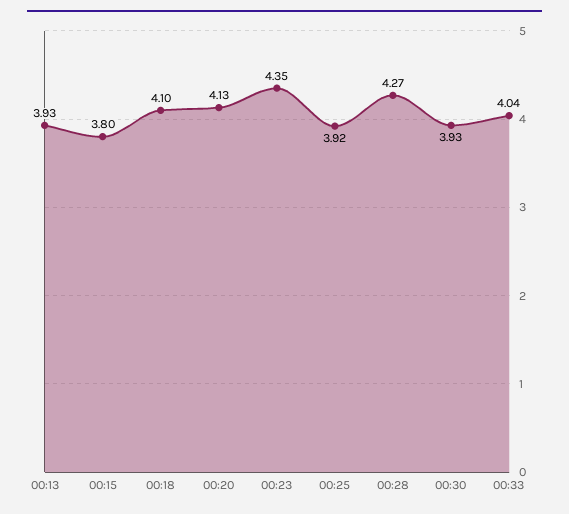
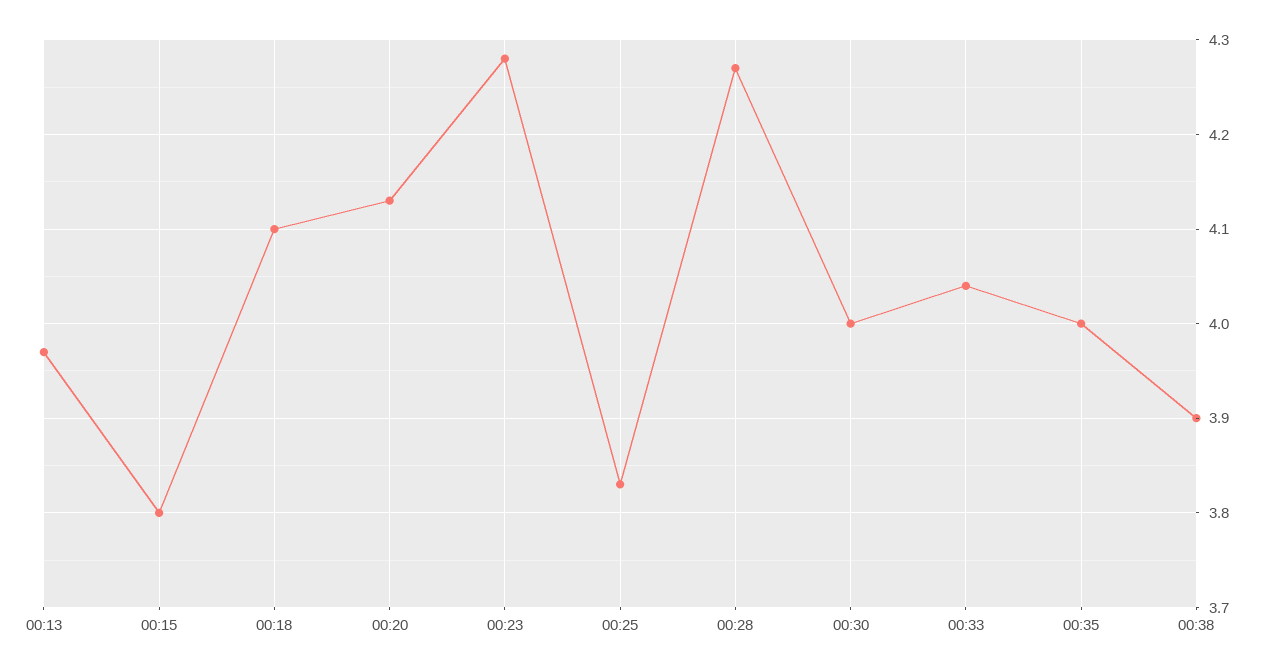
00:13: 3.93 -> 3.97
00:23: 4.35 -> 4.28
00:25: 3.92 -> 3.83
00:30: 3.93 -> 4
00:35: none -> 4
00:38: none -> 3.9

